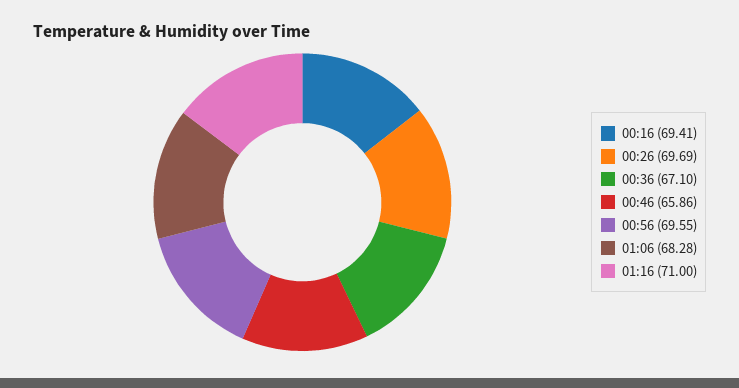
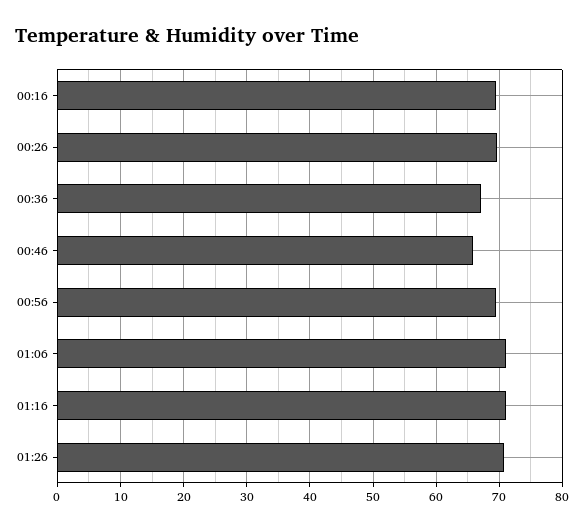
01:06: 68.28 -> 71
01:26: none -> 71

